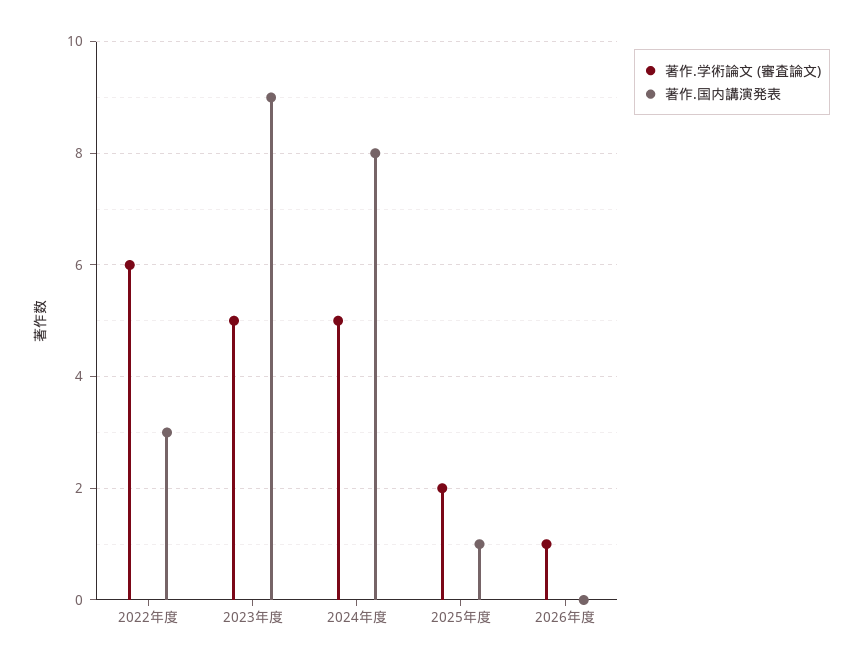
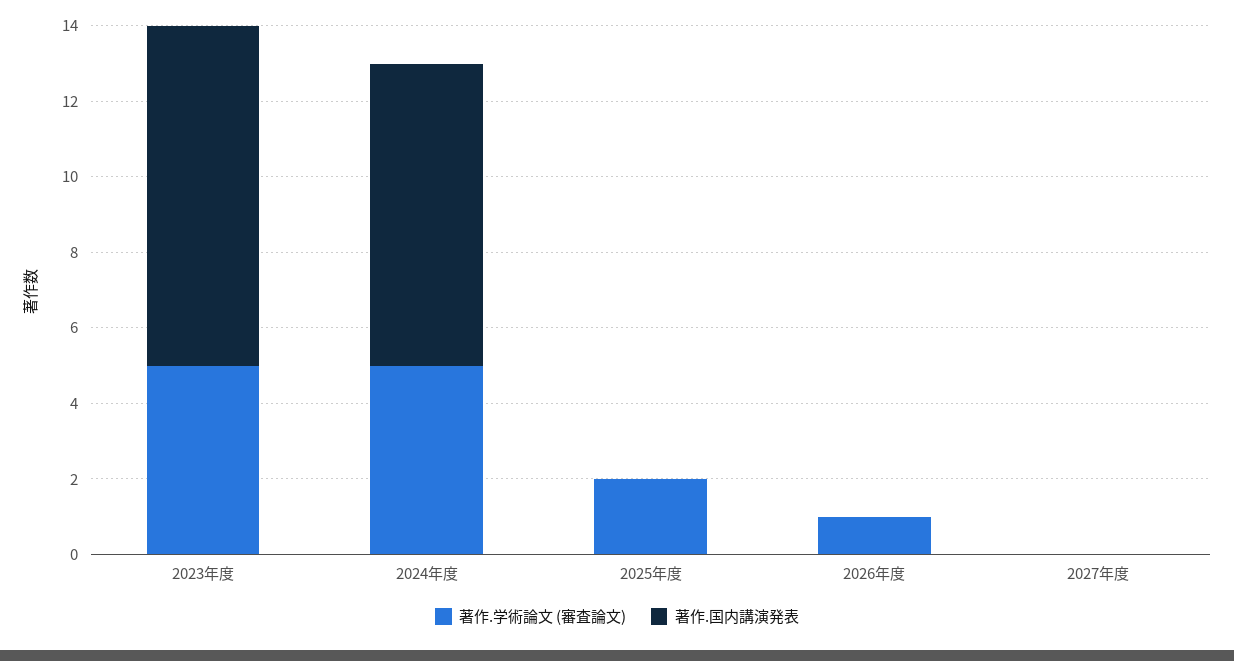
著作.学術論文 (審査論文), 2022年度: 6 -> none
著作.国内講演発表, 2022年度: 3 -> none
著作.国内講演発表, 2025年度: 1 -> 0
著作.学術論文 (審査論文), 2027年度: none -> 0
著作.国内講演発表, 2027年度: none -> 0

